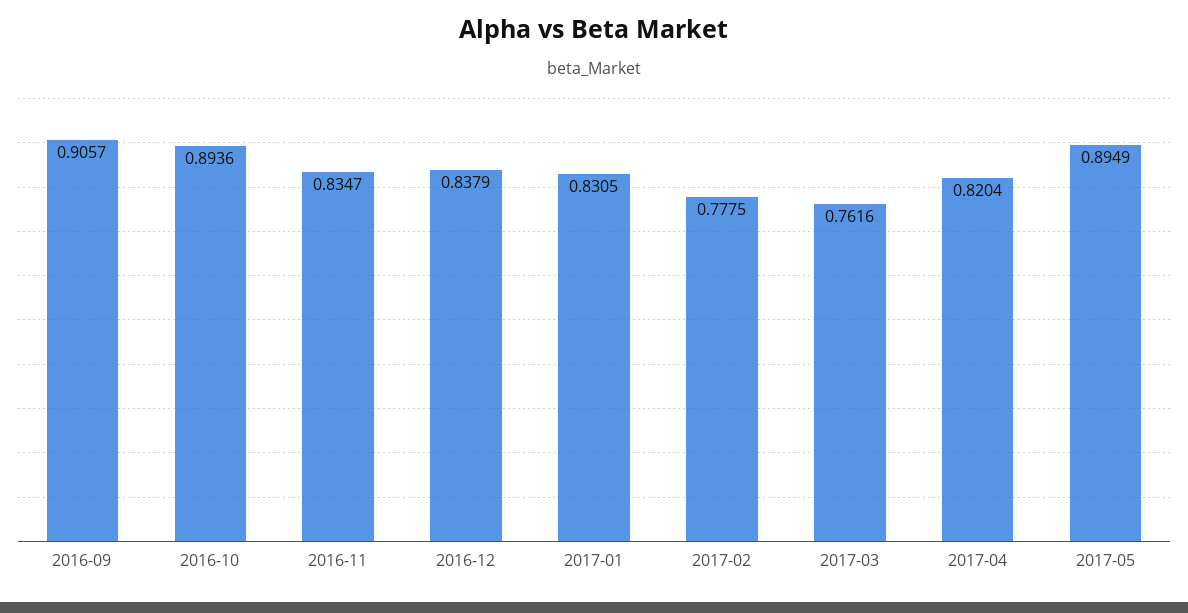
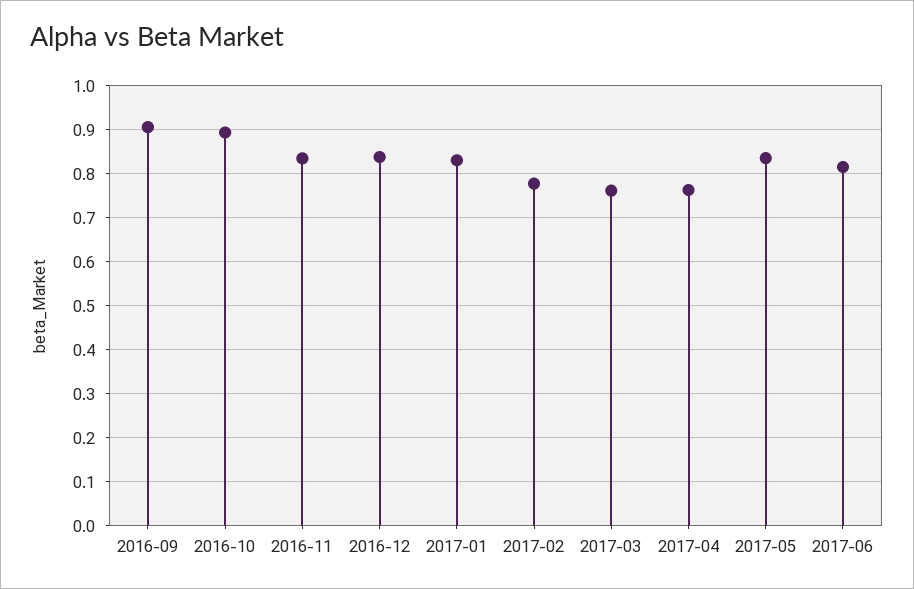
2017-04: 0.8204 -> 0.76
2017-05: 0.8949 -> 0.84
2017-06: none -> 0.82

